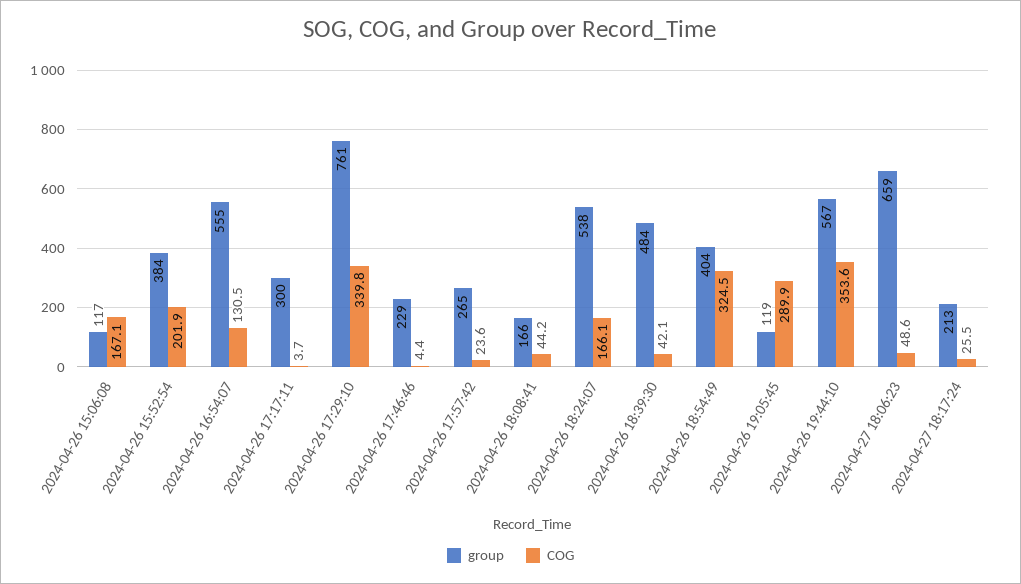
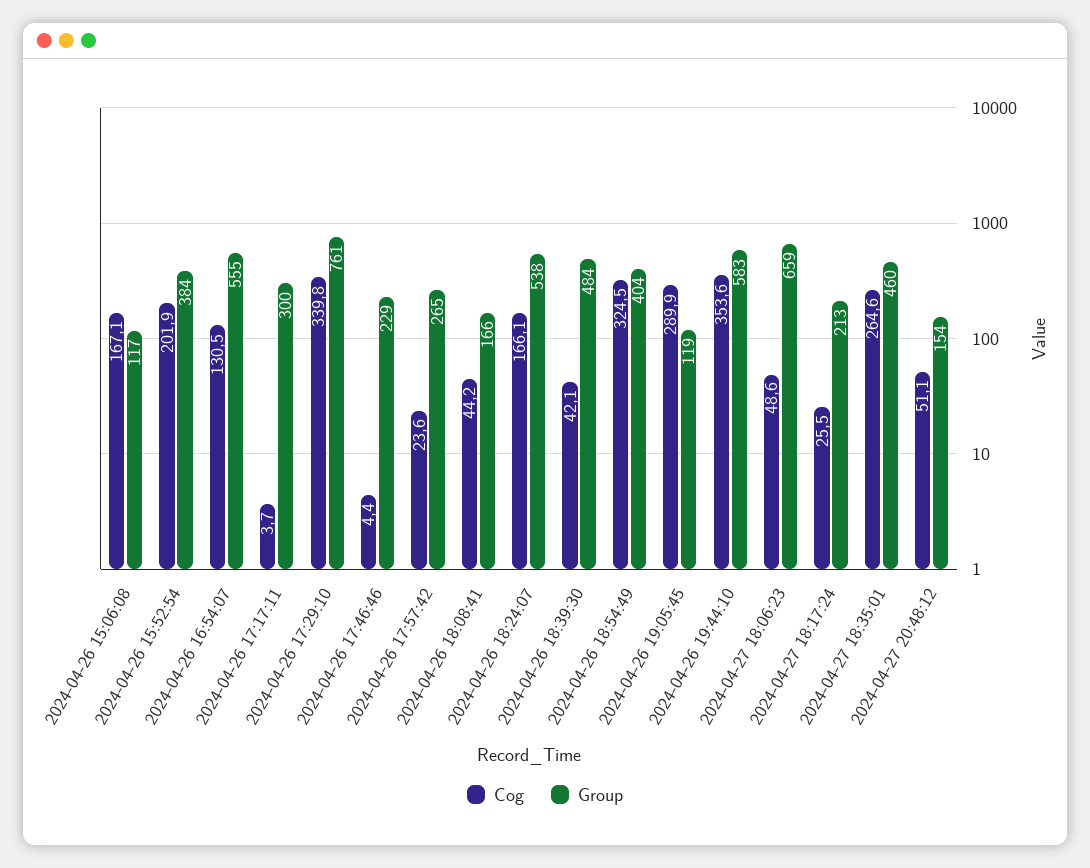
group, 2024-04-26 19:44:10: 567 -> 583
COG, 2024-04-27 18:35:01: none -> 264.6
group, 2024-04-27 18:35:01: none -> 460
COG, 2024-04-27 20:48:12: none -> 51.1
group, 2024-04-27 20:48:12: none -> 154

